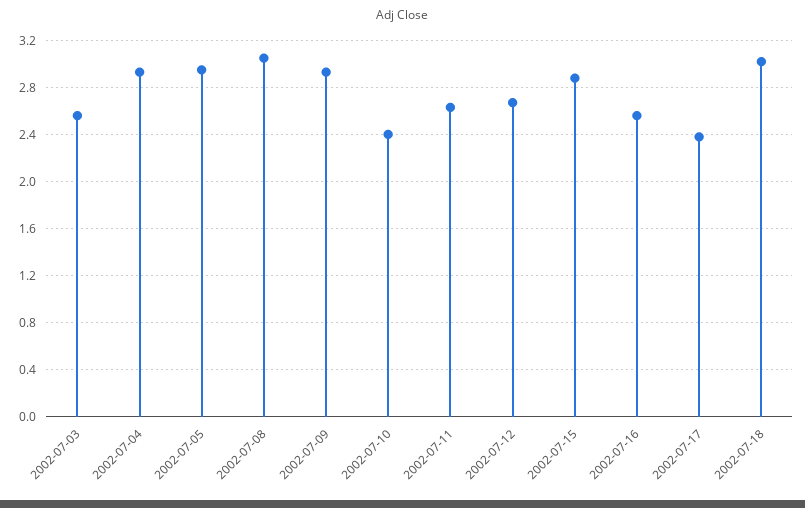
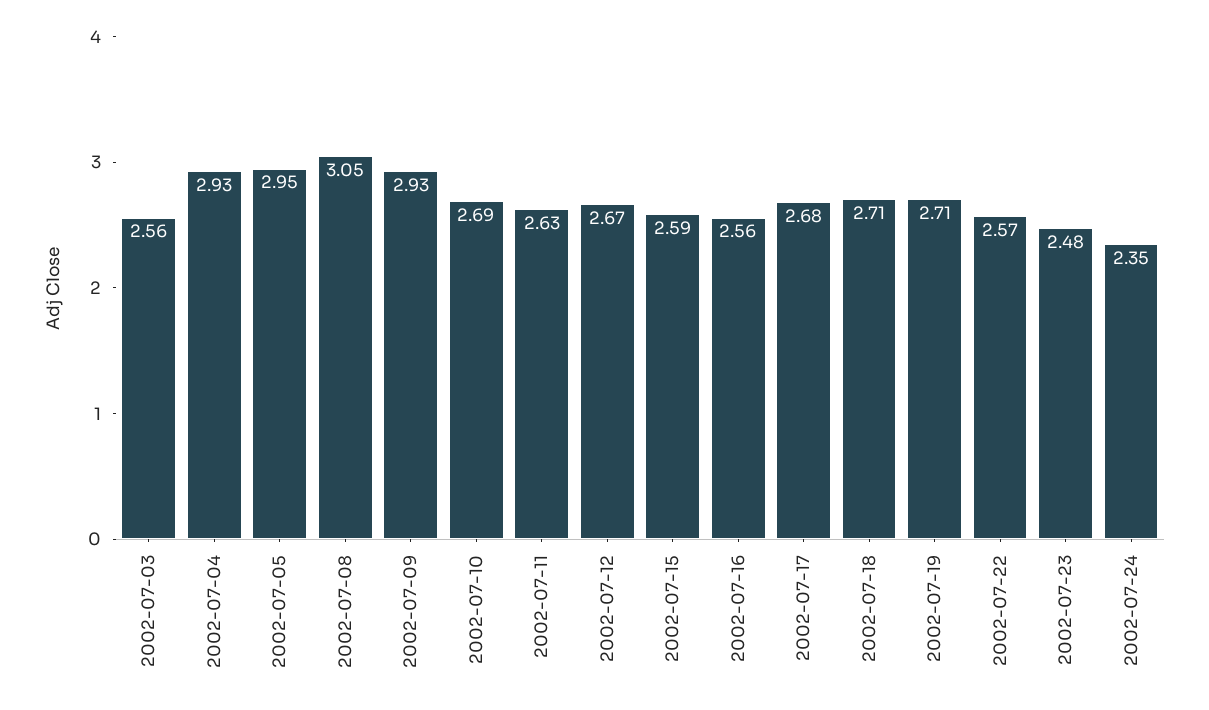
2002-07-10: 2.4 -> 2.69
2002-07-15: 2.9 -> 2.59
2002-07-17: 2.4 -> 2.68
2002-07-18: 3 -> 2.71
2002-07-19: none -> 2.71
2002-07-22: none -> 2.57
2002-07-23: none -> 2.48
2002-07-24: none -> 2.35

